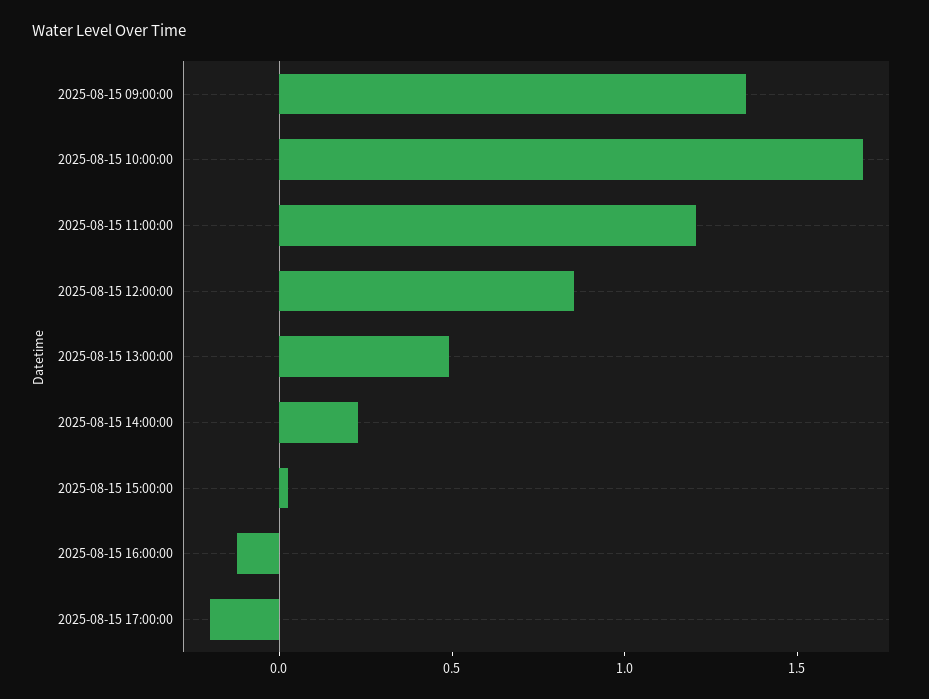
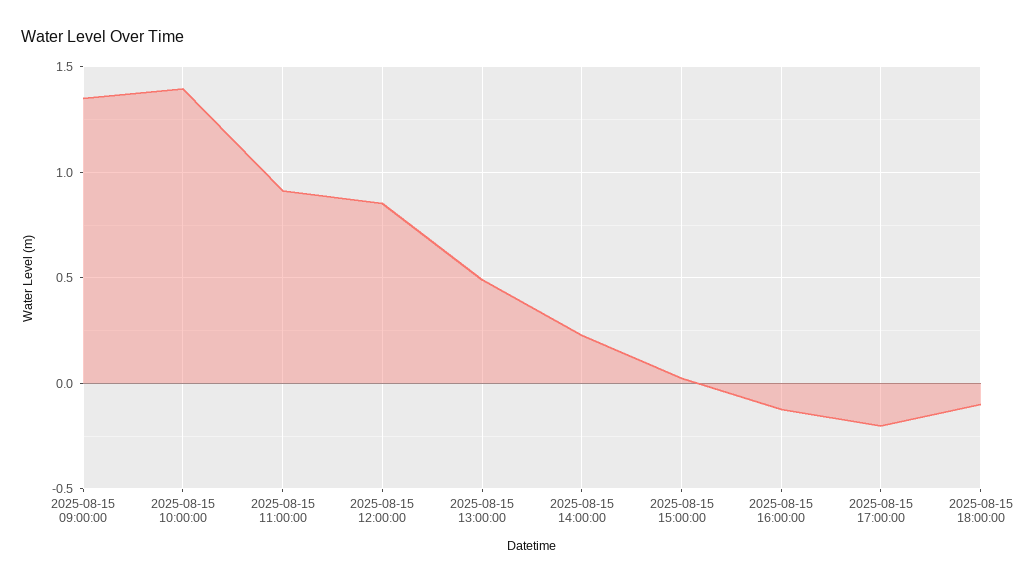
2025-08-15 10:00:00: 1.7 -> 1.4
2025-08-15 11:00:00: 1.2 -> 0.9
2025-08-15 18:00:00: none -> -0.1

